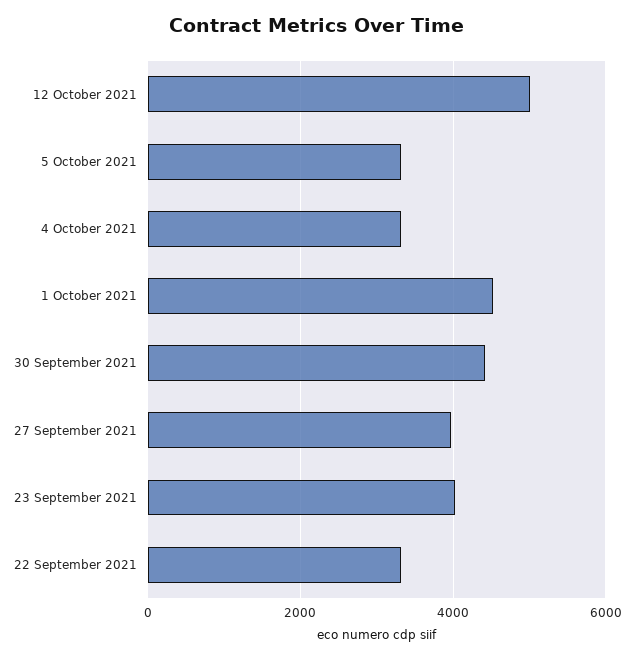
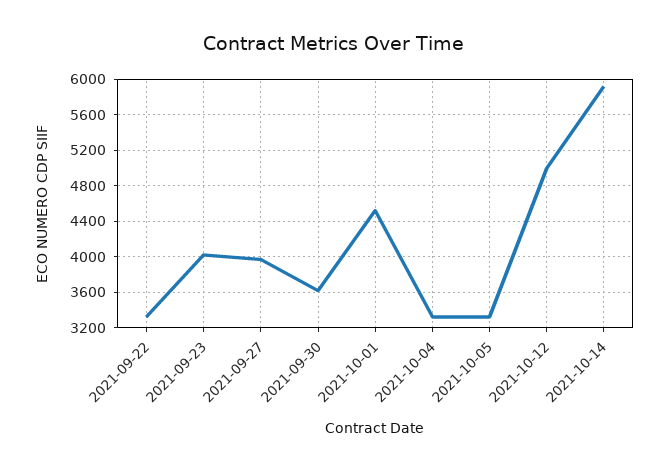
30 September 2021: 4400 -> 3600
2021-10-14: none -> 5900

